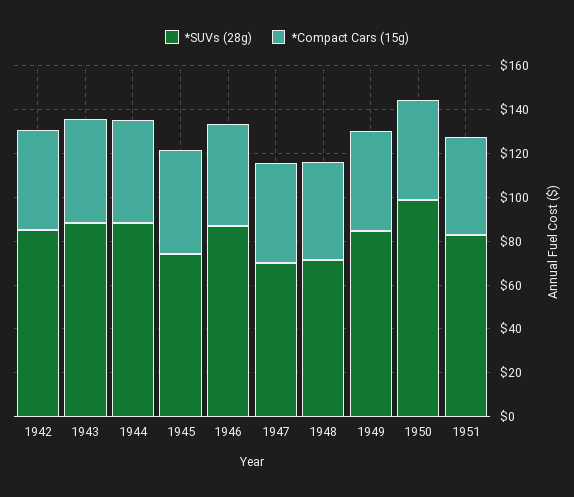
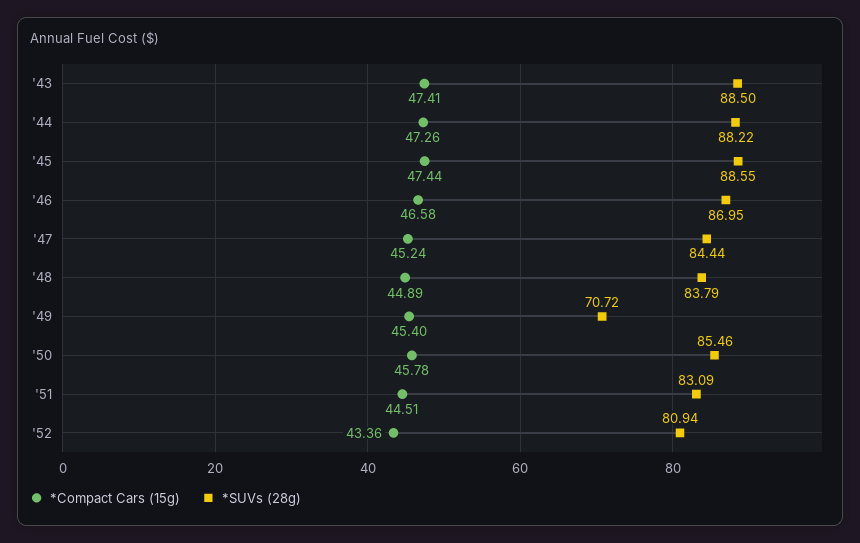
*SUVs (28g), 1942: 85 -> none
*Compact Cars (15g), 1942: 45 -> none
*SUVs (28g), 1945: 75 -> 88.55
*SUVs (28g), 1947: 70 -> 84.44
*SUVs (28g), 1948: 70 -> 83.79
*SUVs (28g), 1949: 85 -> 70.72
*SUVs (28g), 1950: 100 -> 85.46
*Compact Cars (15g), '52: none -> 43.36
*SUVs (28g), '52: none -> 80.94

